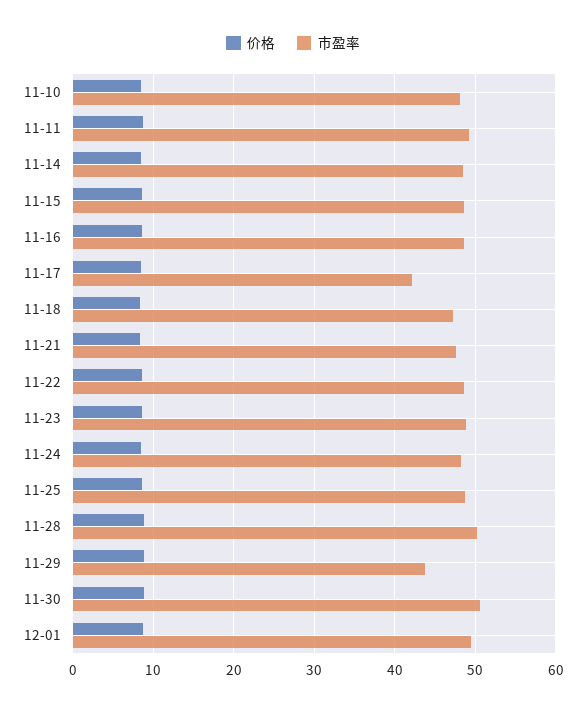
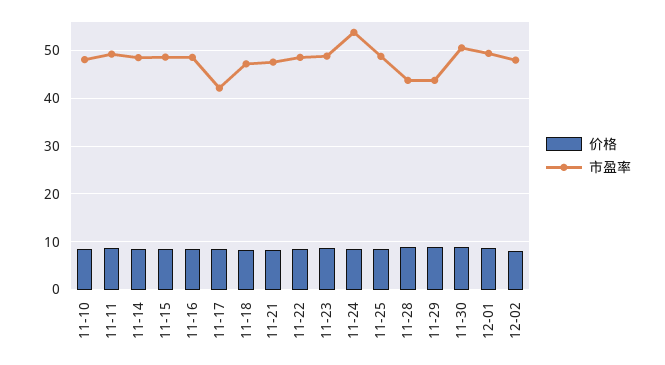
市盈率, 11-24: 48 -> 54
市盈率, 11-28: 50 -> 44
价格, 12-02: none -> 8
市盈率, 12-02: none -> 48

